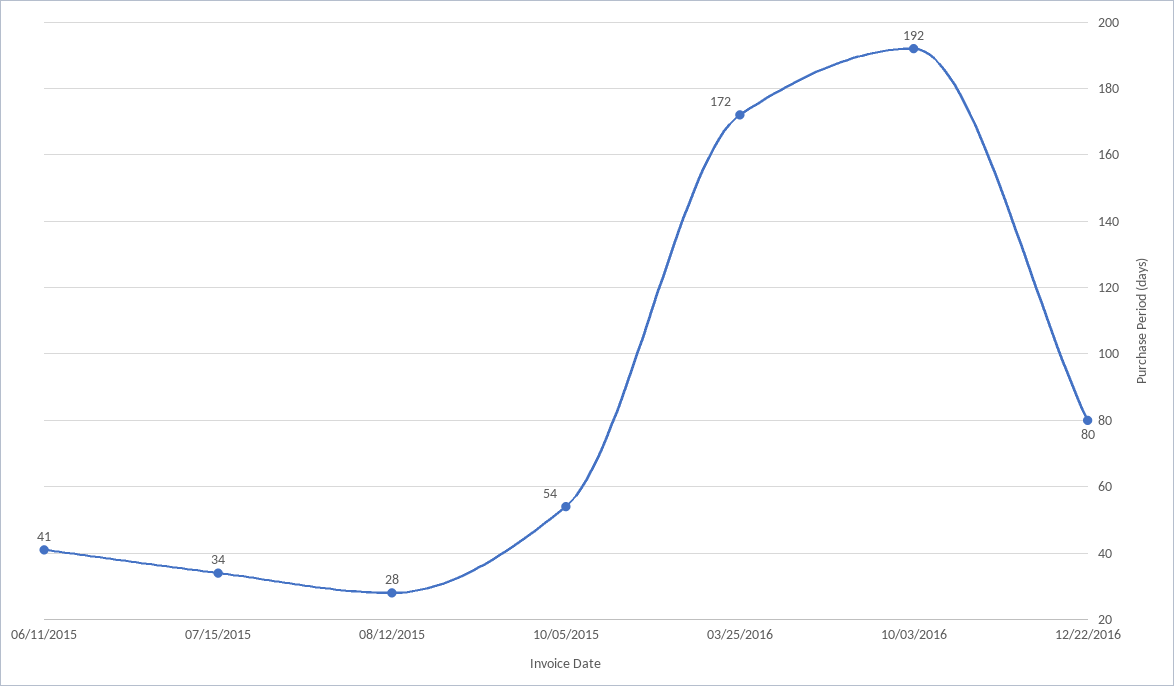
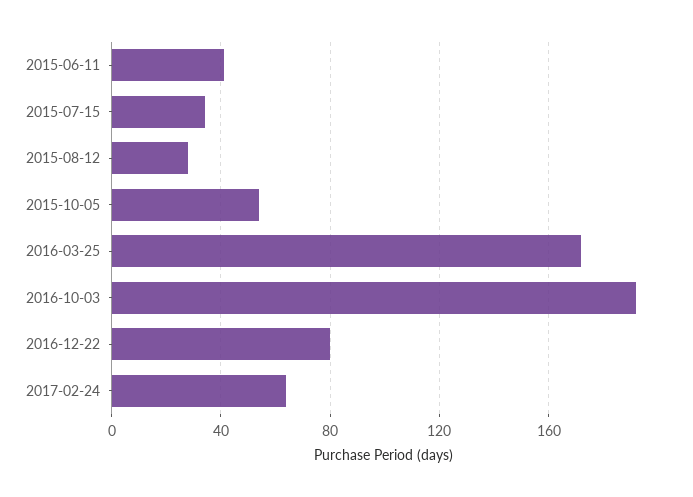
2017-02-24: none -> 65

